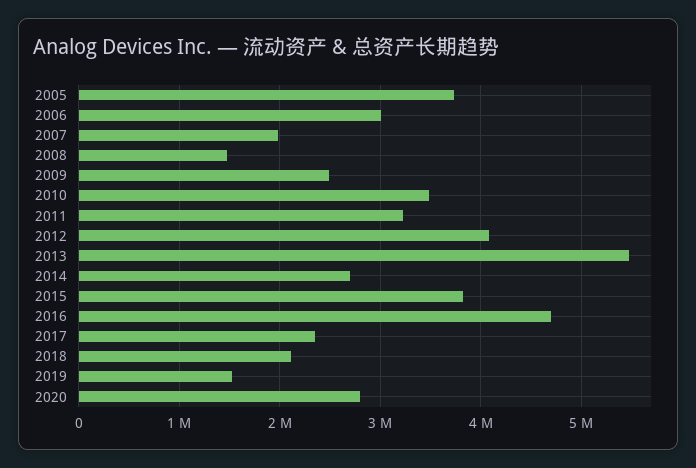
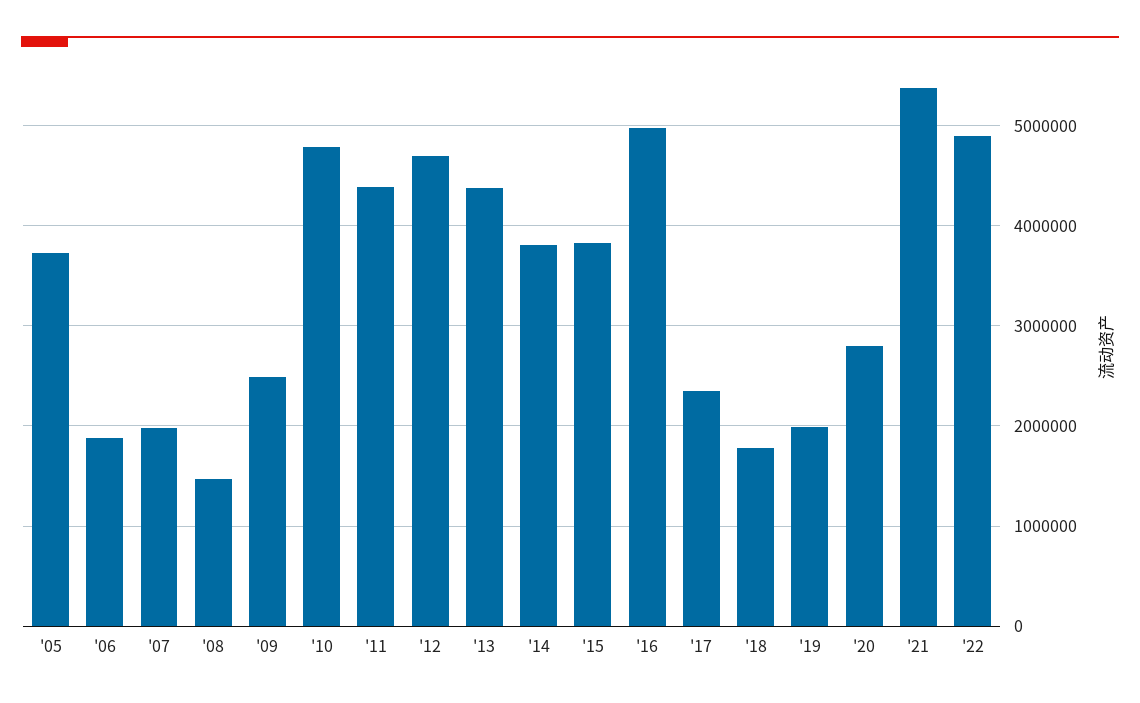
2006: 3000000 -> 1900000
2010: 3500000 -> 4800000
2011: 3200000 -> 4400000
2012: 4100000 -> 4700000
2013: 5500000 -> 4400000
2014: 2700000 -> 3800000
2016: 4700000 -> 5000000
2018: 2100000 -> 1800000
2019: 1500000 -> 2000000
'21: none -> 5400000
'22: none -> 4900000

